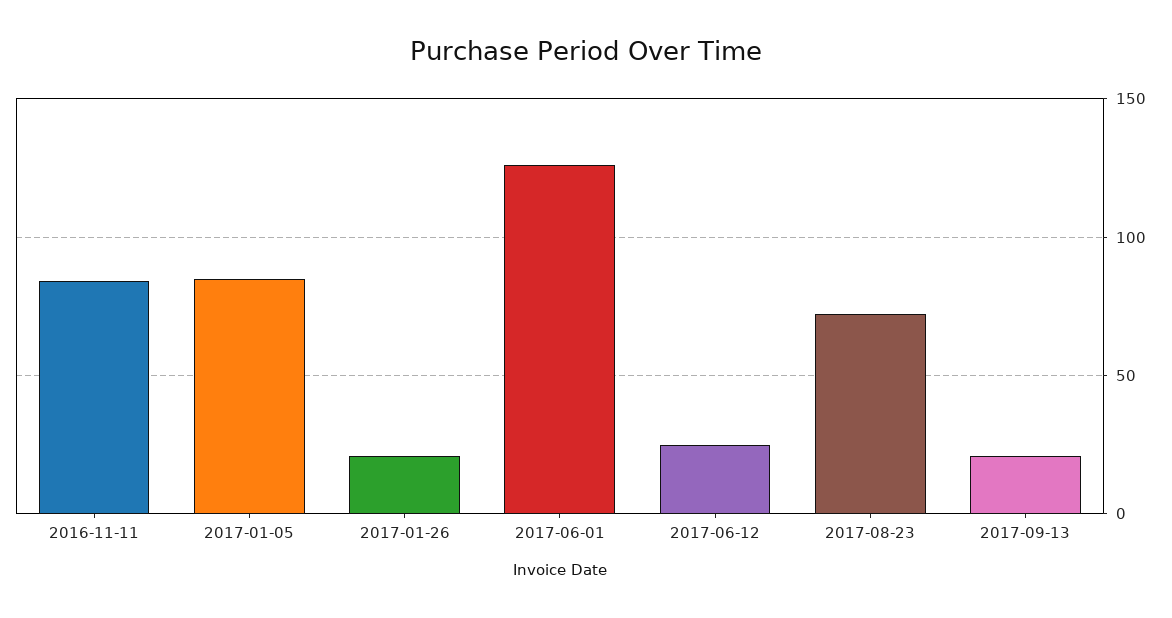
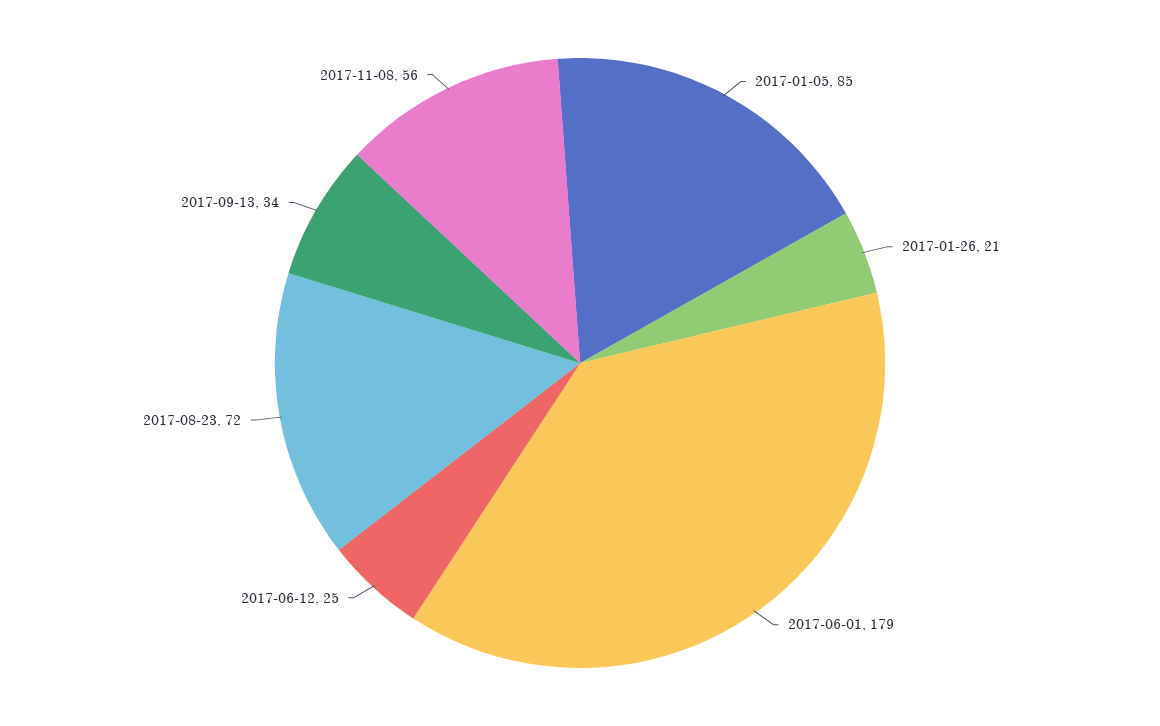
2016-11-11: 85 -> none
2017-06-01: 125 -> 179
2017-09-13: 20 -> 34
2017-11-08: none -> 56

